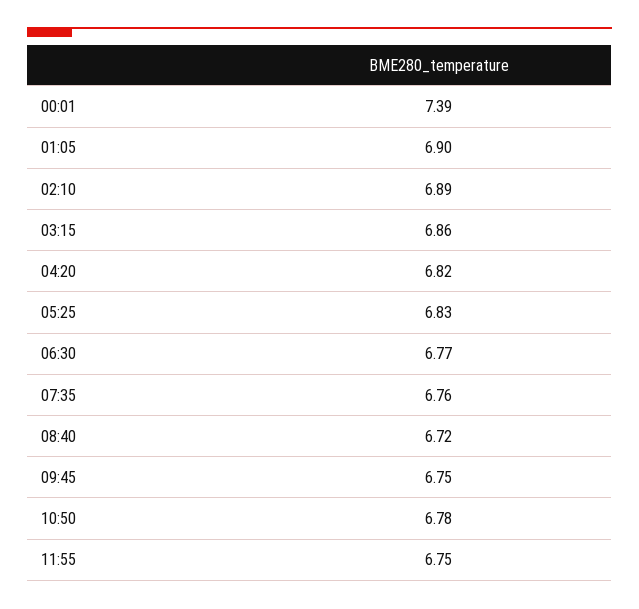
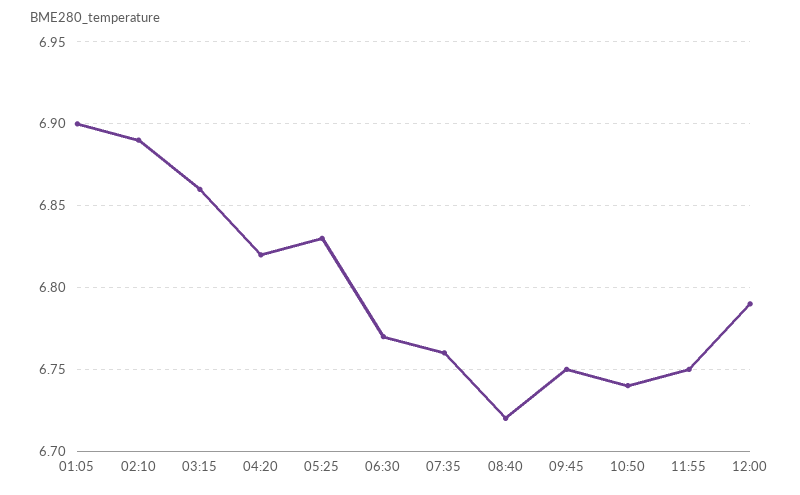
00:01: 7.39 -> none
10:50: 6.78 -> 6.74
12:00: none -> 6.79

